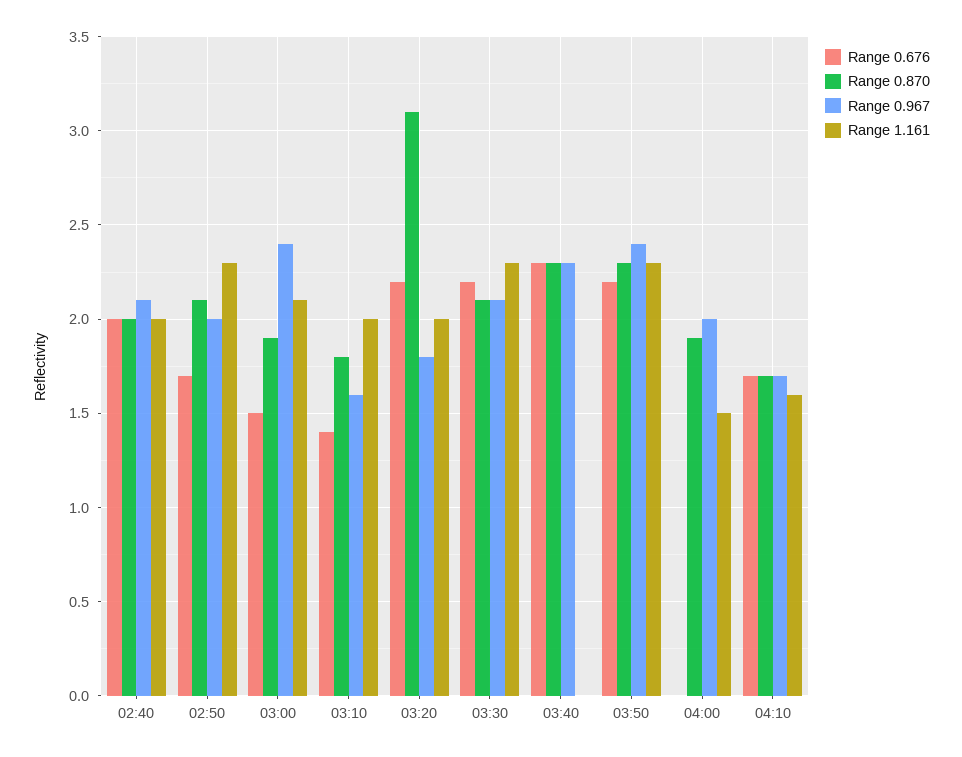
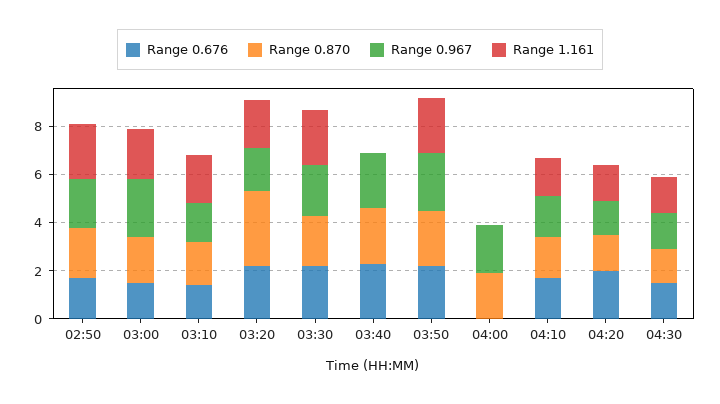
Range 0.676, 02:40: 2 -> none
Range 0.870, 02:40: 2 -> none
Range 0.967, 02:40: 2.1 -> none
Range 1.161, 02:40: 2 -> none
Range 1.161, 04:00: 1.5 -> 0
Range 0.676, 04:20: none -> 2
Range 0.870, 04:20: none -> 1.5
Range 0.967, 04:20: none -> 1.5
Range 1.161, 04:20: none -> 1.5
Range 0.676, 04:30: none -> 1.5
Range 0.870, 04:30: none -> 1.5
Range 0.967, 04:30: none -> 1.5
Range 1.161, 04:30: none -> 1.5

